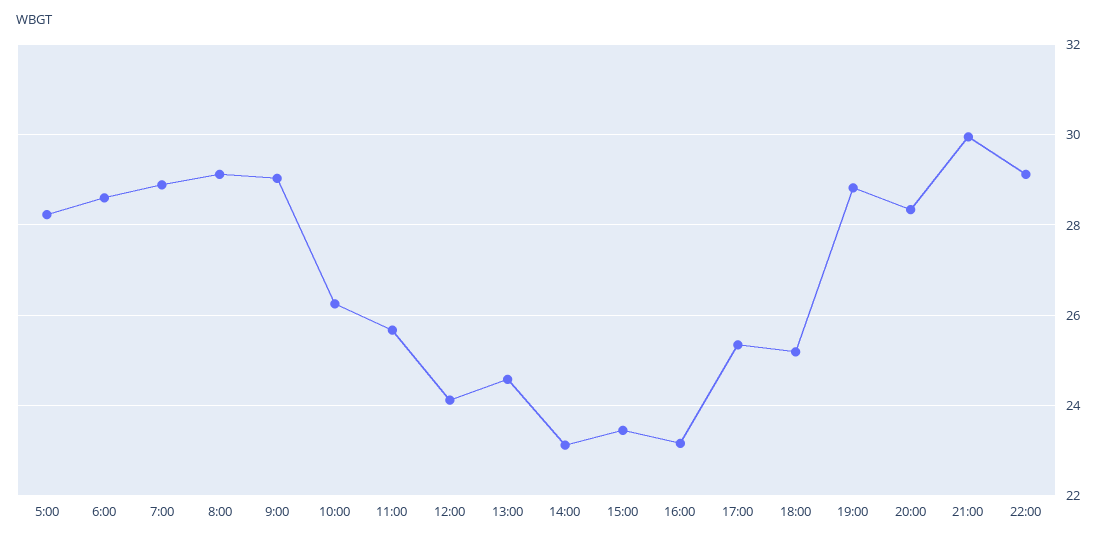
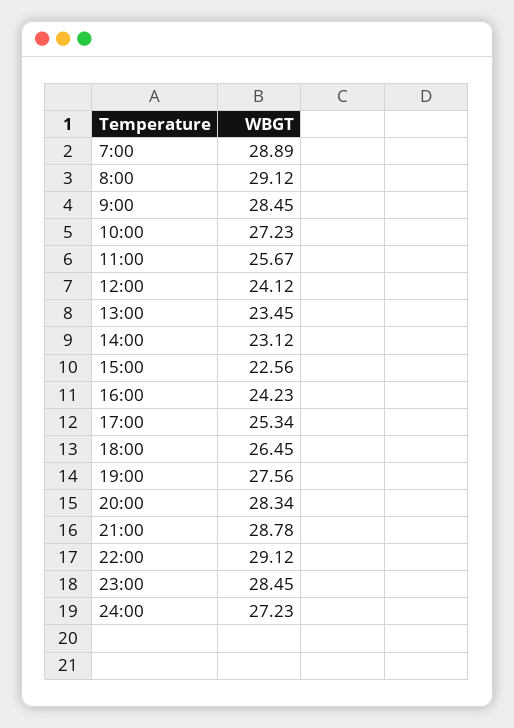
5:00: 28.2 -> none
6:00: 28.6 -> none
9:00: 29 -> 28.45
10:00: 26.2 -> 27.23
13:00: 24.6 -> 23.45
15:00: 23.4 -> 22.56
16:00: 23.2 -> 24.23
18:00: 25.2 -> 26.45
19:00: 28.8 -> 27.56
21:00: 30 -> 28.78
23:00: none -> 28.45
24:00: none -> 27.23

